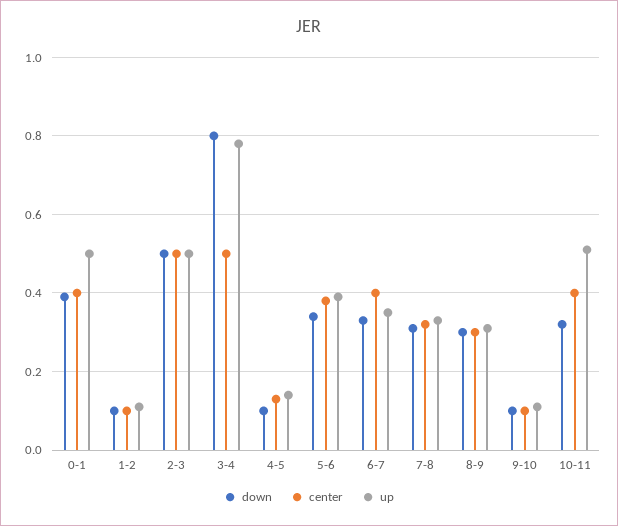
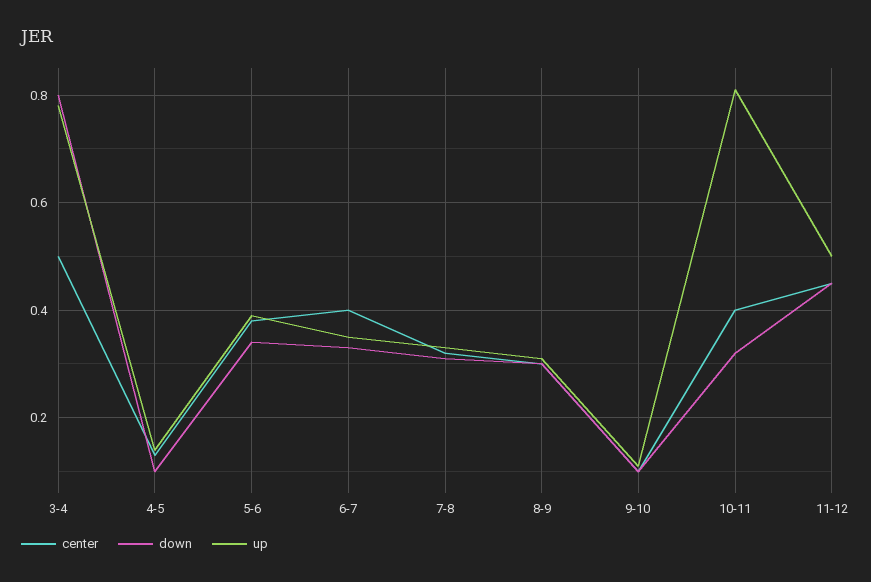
down, 0-1: 0.4 -> none
center, 0-1: 0.4 -> none
up, 0-1: 0.5 -> none
down, 1-2: 0.1 -> none
center, 1-2: 0.1 -> none
up, 1-2: 0.1 -> none
down, 2-3: 0.5 -> none
center, 2-3: 0.5 -> none
up, 2-3: 0.5 -> none
up, 10-11: 0.5 -> 0.8
center, 11-12: none -> 0.45
down, 11-12: none -> 0.45
up, 11-12: none -> 0.5

